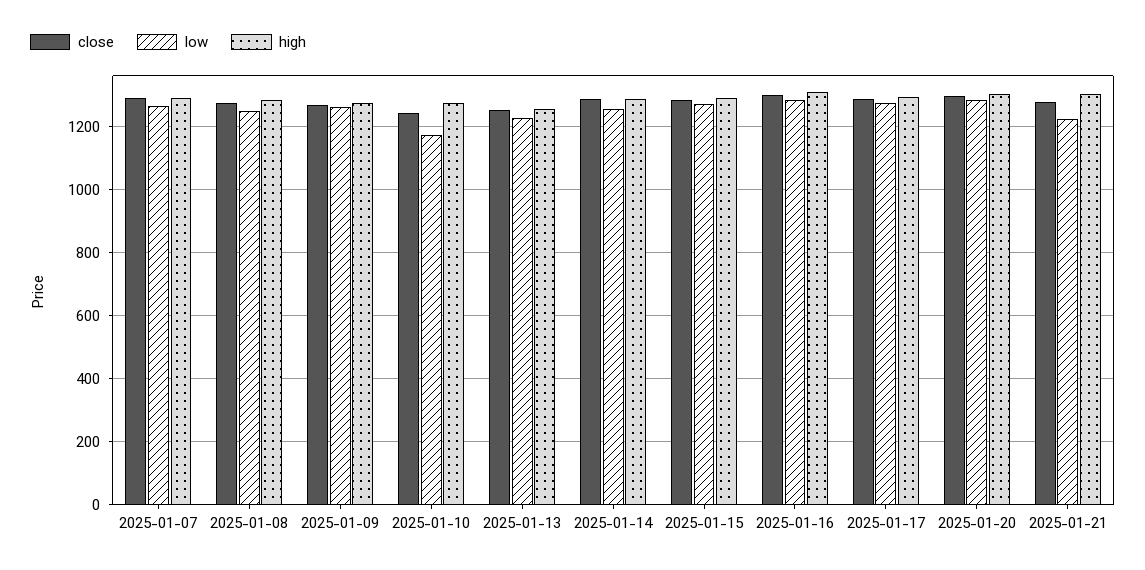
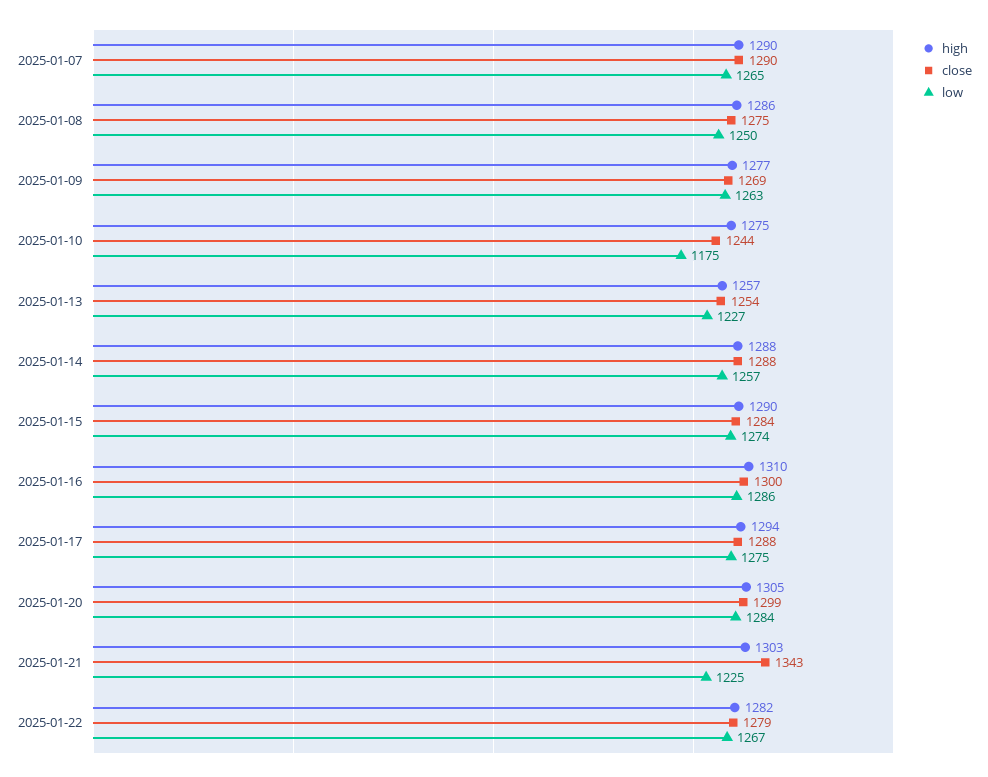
close, 2025-01-21: 1280 -> 1343
high, 2025-01-22: none -> 1282
close, 2025-01-22: none -> 1279
low, 2025-01-22: none -> 1267

